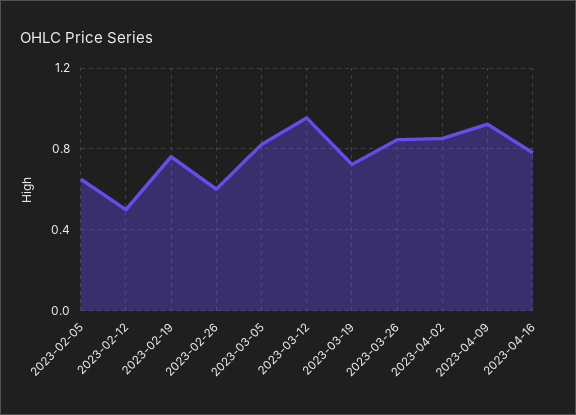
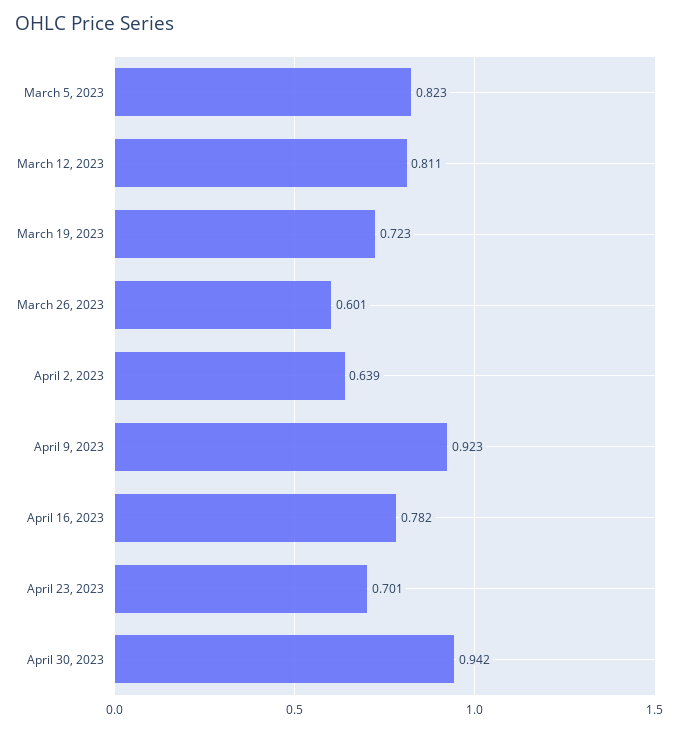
2023-02-05: 0.65 -> none
2023-02-12: 0.5 -> none
2023-02-19: 0.75 -> none
2023-02-26: 0.6 -> none
2023-03-12: 0.95 -> 0.811
2023-03-26: 0.85 -> 0.601
2023-04-02: 0.85 -> 0.639
April 23, 2023: none -> 0.701
April 30, 2023: none -> 0.942

